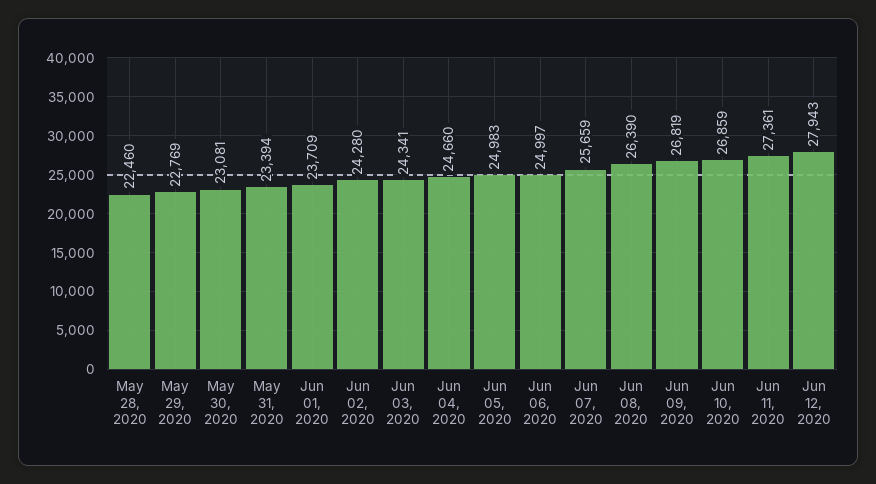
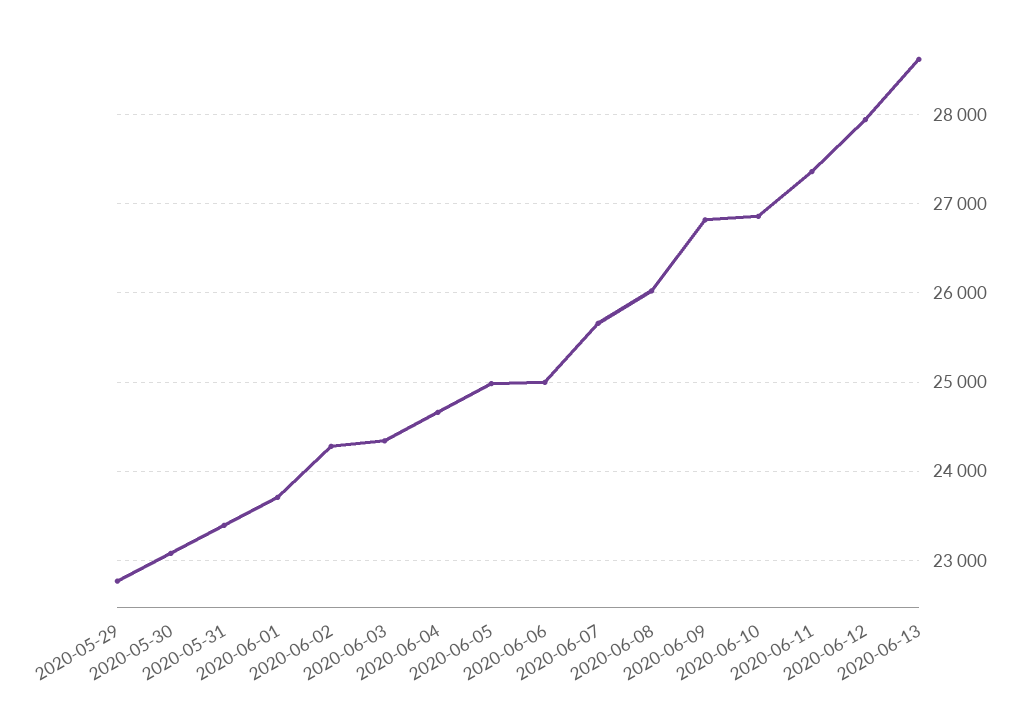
May 28, 2020: 22460 -> none
Jun 08, 2020: 26390 -> 26000
2020-06-13: none -> 28600

